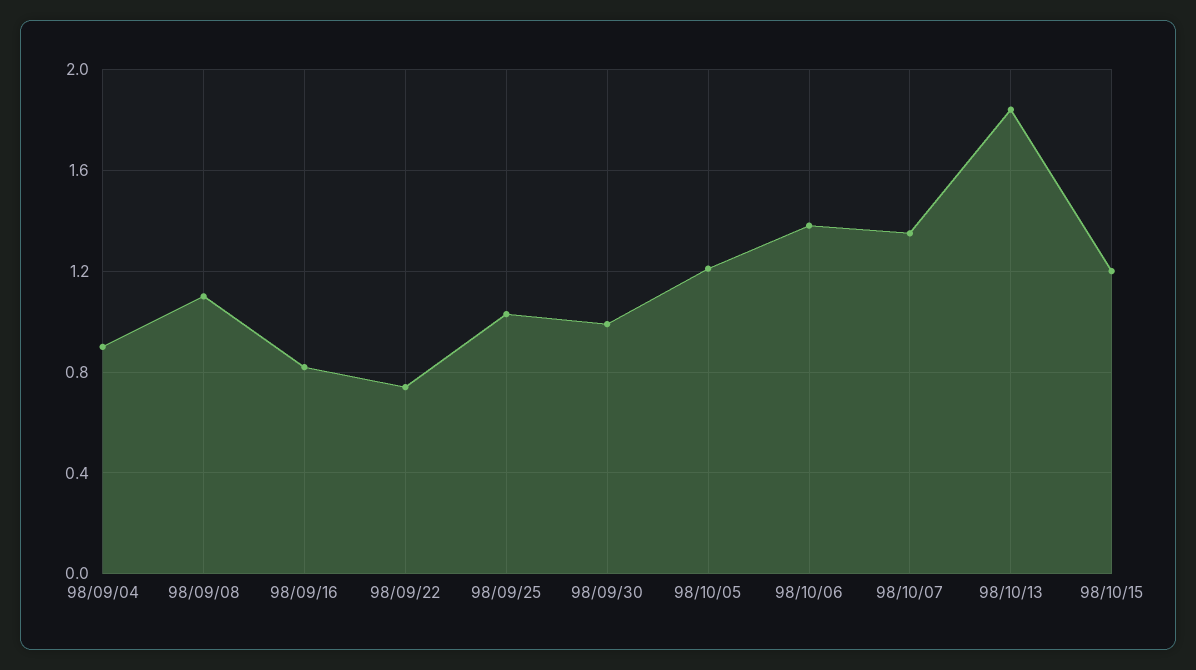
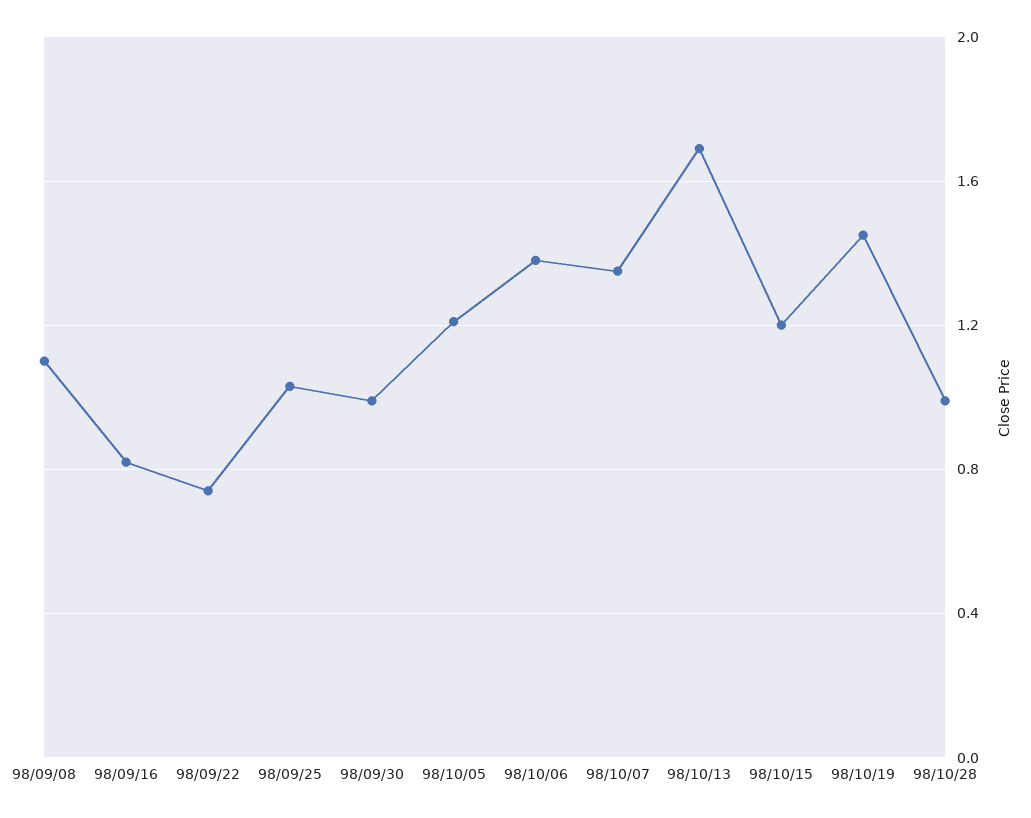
98/09/04: 0.9 -> none
98/10/13: 1.85 -> 1.7
98/10/19: none -> 1.45
98/10/28: none -> 1

